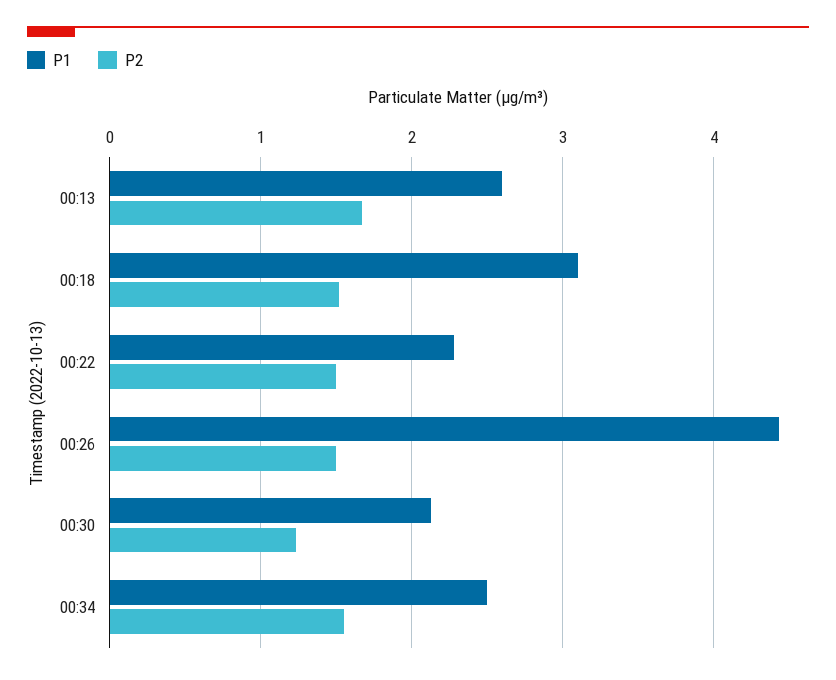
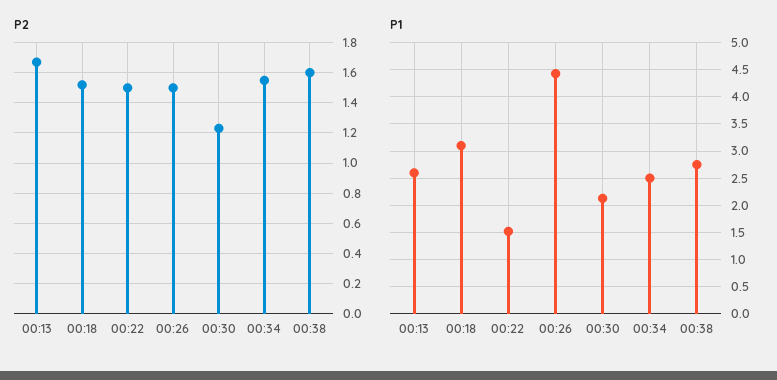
P1, 00:22: 2.3 -> 1.5
P2, 00:38: none -> 1.6
P1, 00:38: none -> 2.75

